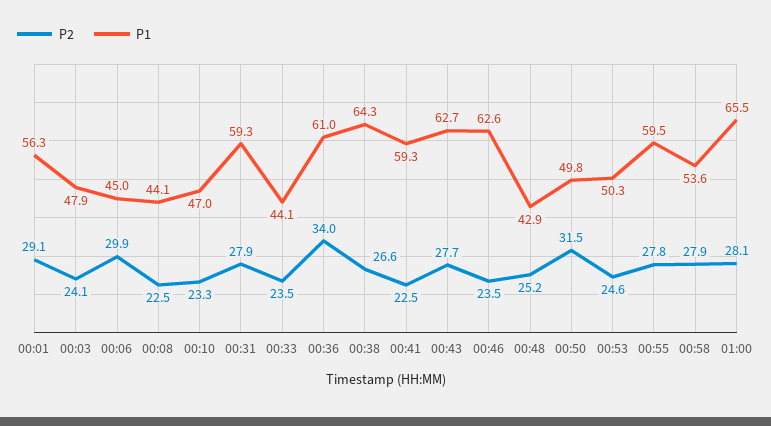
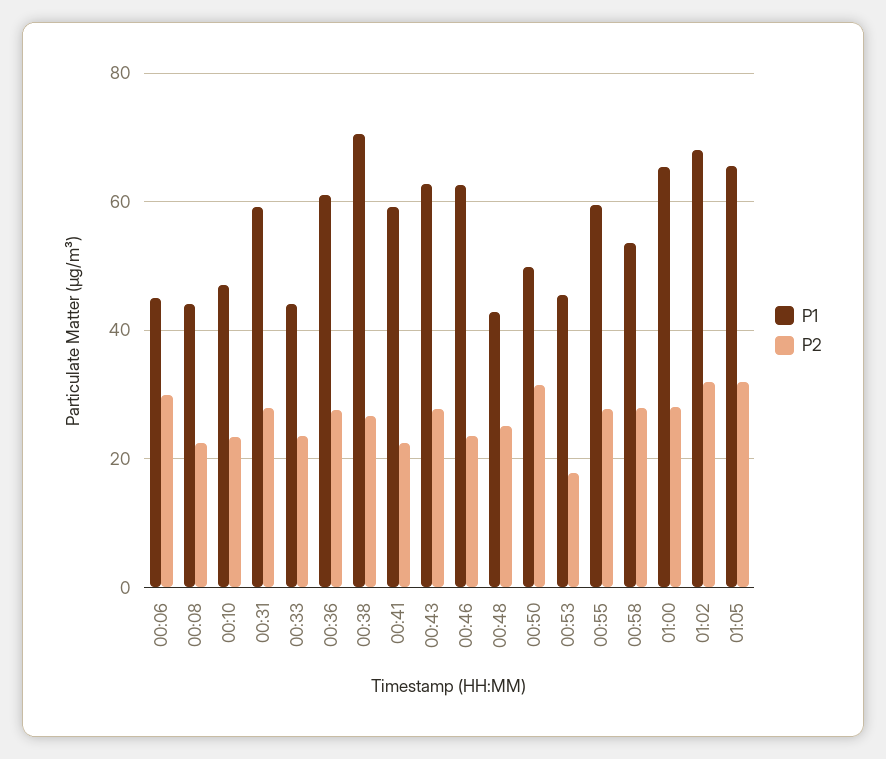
P2, 00:01: 29.1 -> none
P1, 00:01: 56.3 -> none
P2, 00:03: 24.1 -> none
P1, 00:03: 47.9 -> none
P2, 00:36: 34 -> 28
P1, 00:38: 64.3 -> 70
P2, 00:53: 24.6 -> 18
P1, 00:53: 50.3 -> 46
P1, 01:02: none -> 68
P2, 01:02: none -> 32
P1, 01:05: none -> 66
P2, 01:05: none -> 32

